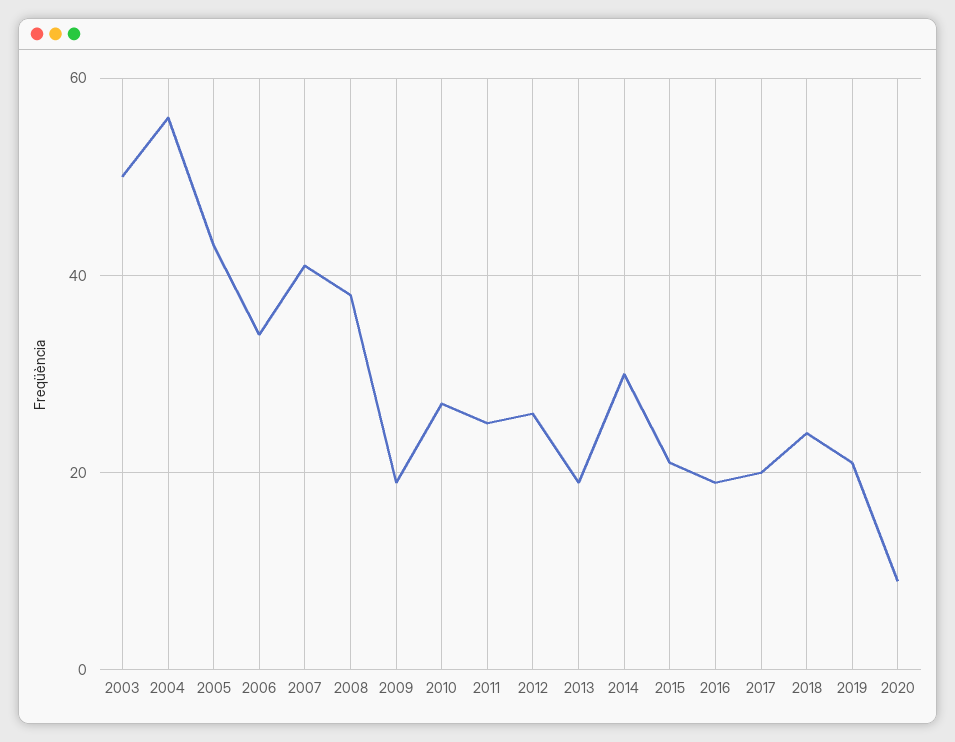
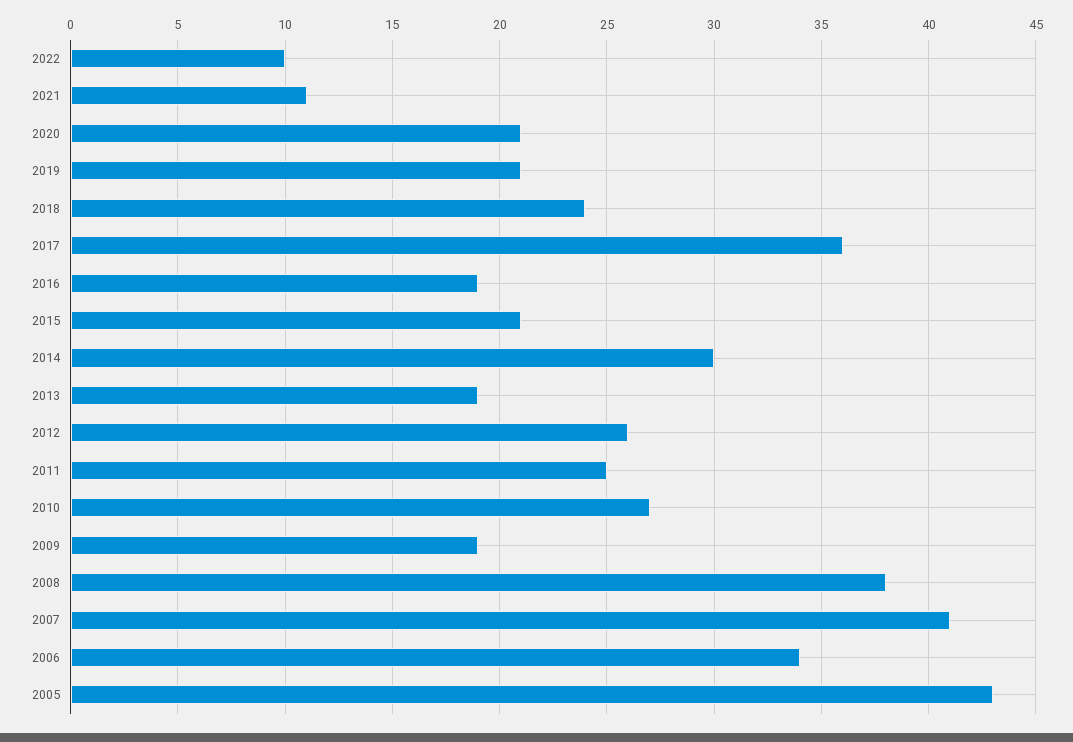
2003: 50 -> none
2004: 55 -> none
2017: 20 -> 36
2020: 10 -> 21
2022: none -> 10
2021: none -> 11

